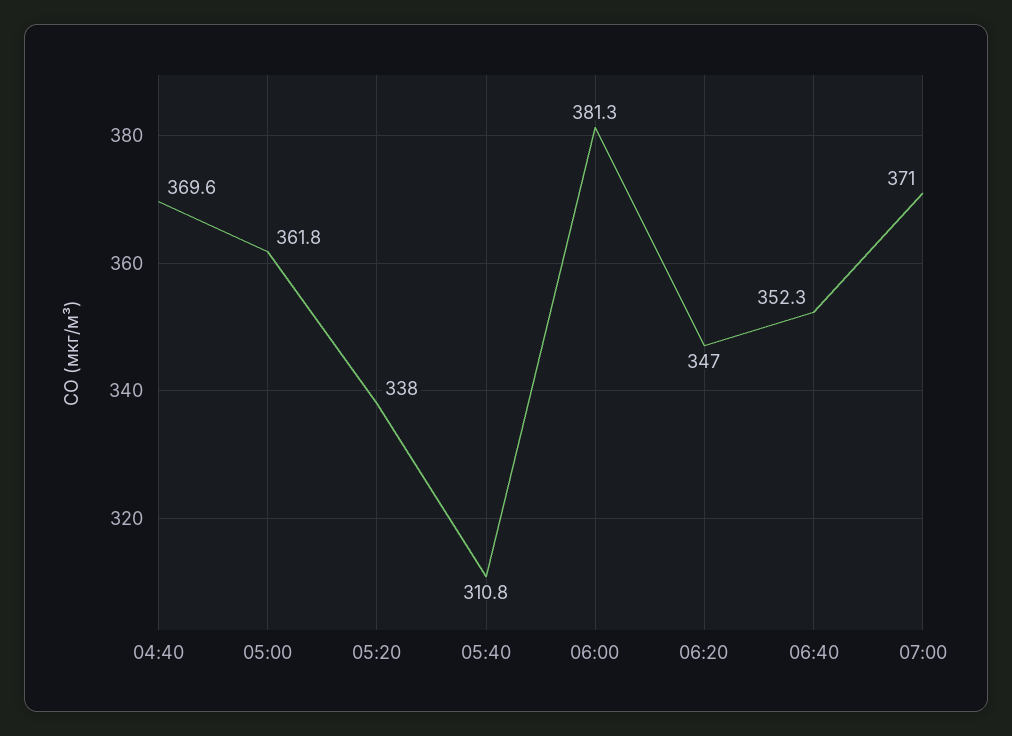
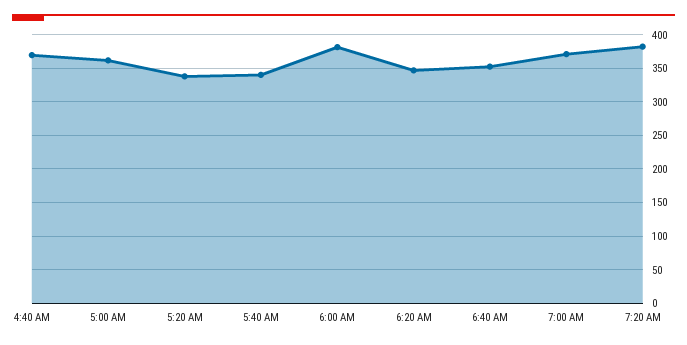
05:40: 310.8 -> 340
7:20 AM: none -> 380

